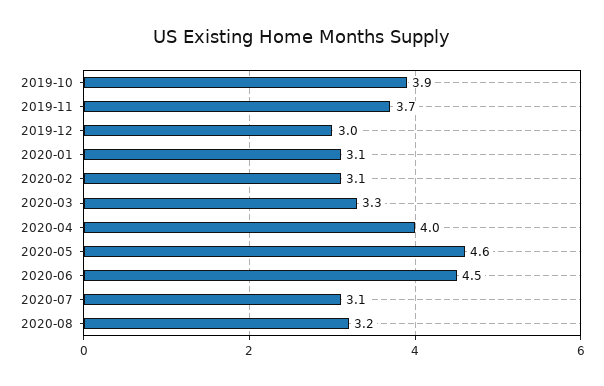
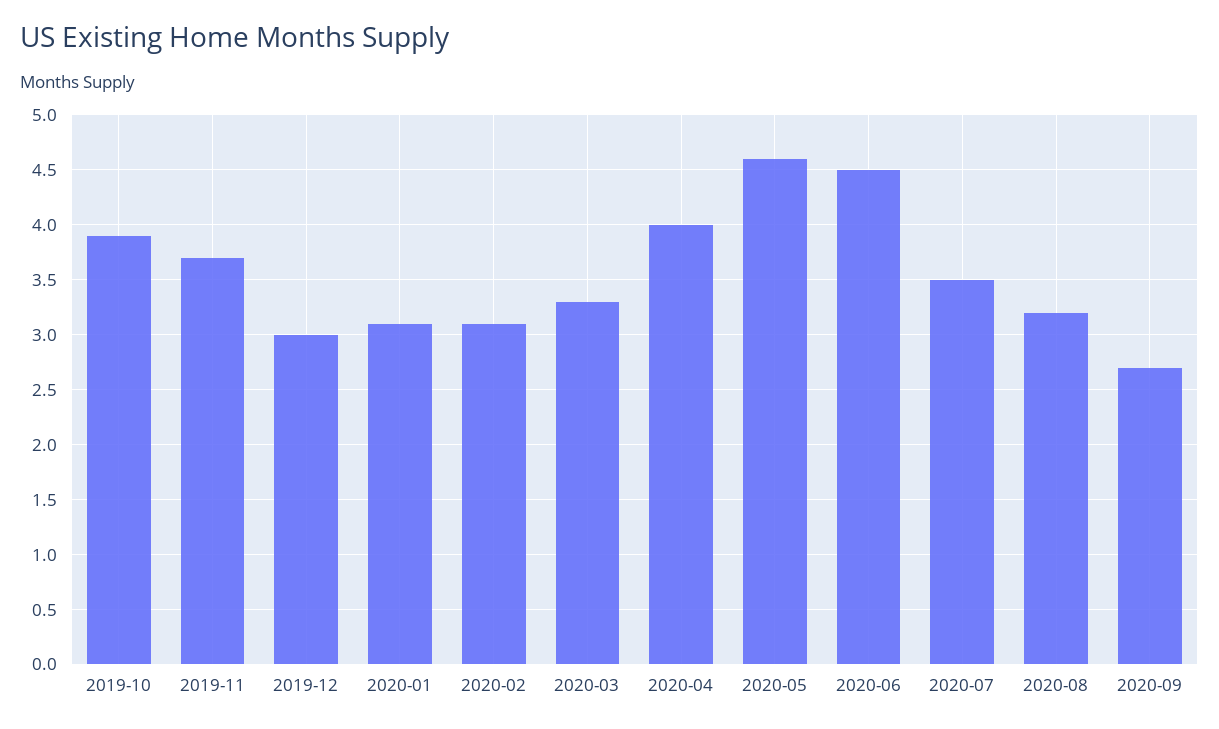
2020-07: 3.1 -> 3.5
2020-09: none -> 2.7

